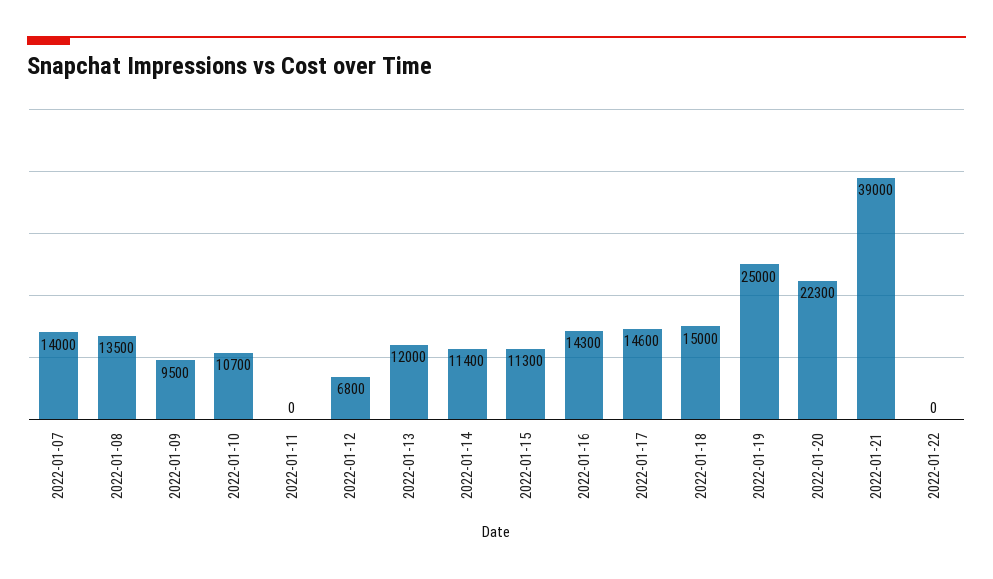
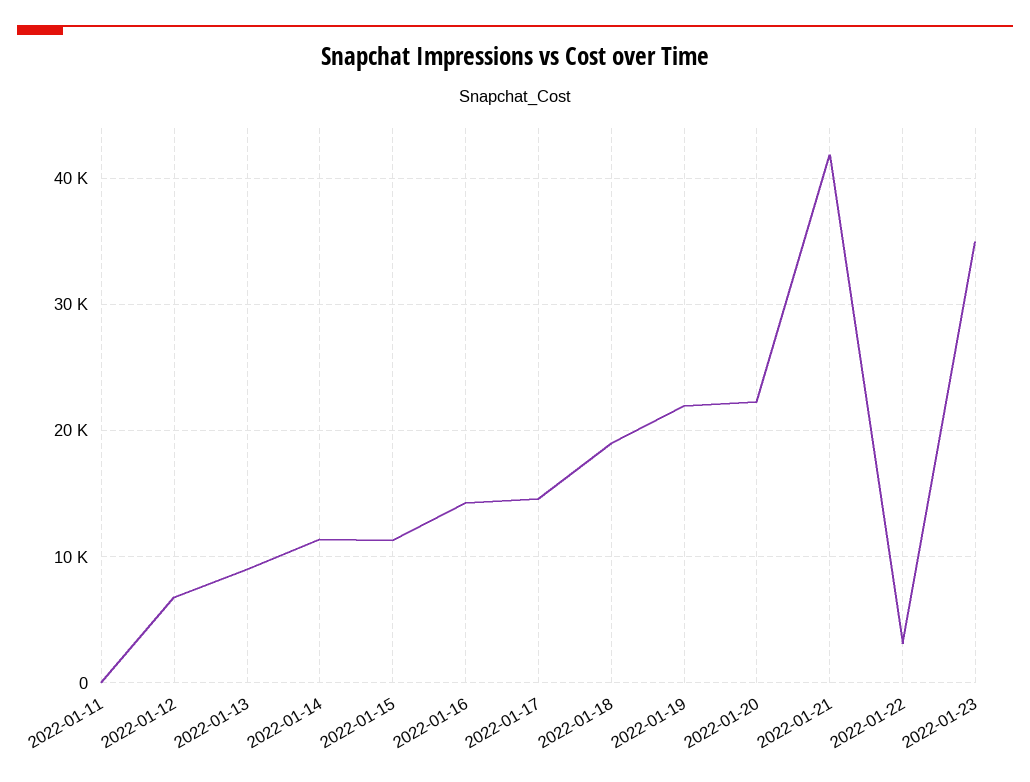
2022-01-07: 14000 -> none
2022-01-08: 13500 -> none
2022-01-09: 9500 -> none
2022-01-10: 10700 -> none
2022-01-13: 12000 -> 9000
2022-01-18: 15000 -> 19000
2022-01-19: 25000 -> 22000
2022-01-21: 39000 -> 42000
2022-01-22: 0 -> 3000
2022-01-23: none -> 35000

